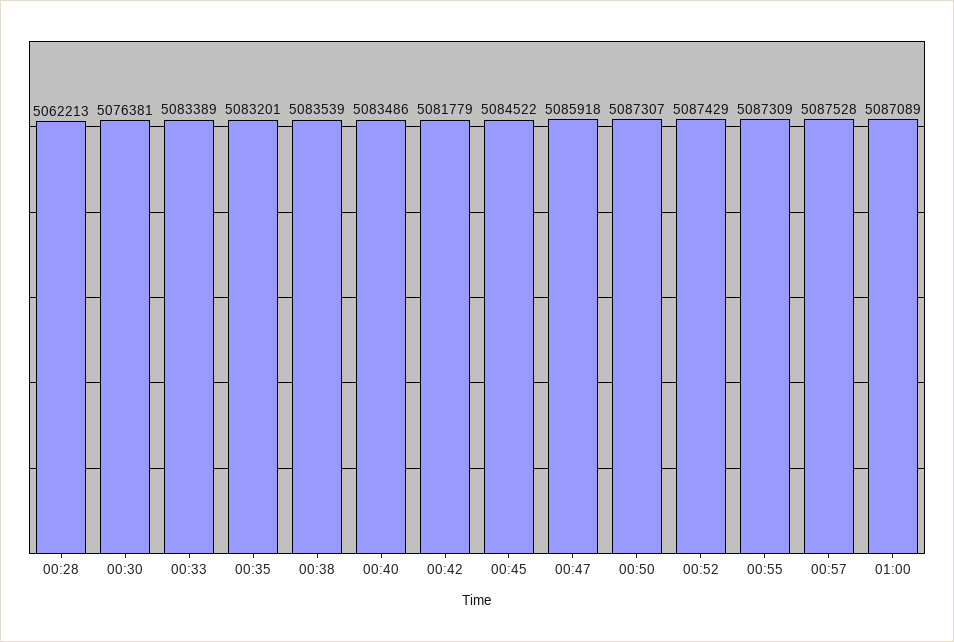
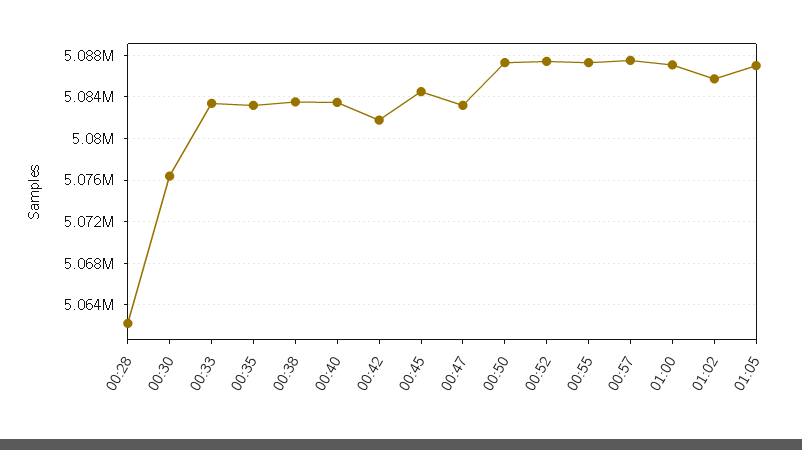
00:47: 5085918 -> 5083000
01:02: none -> 5086000
01:05: none -> 5087000

